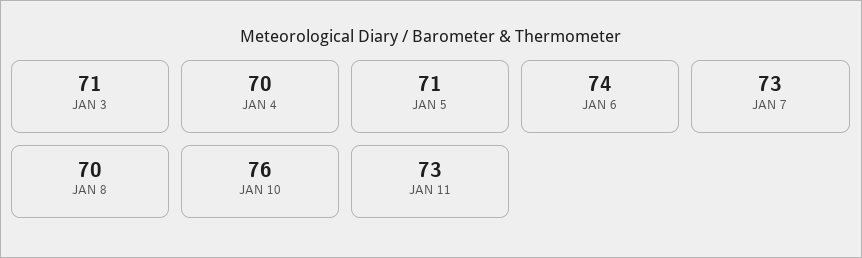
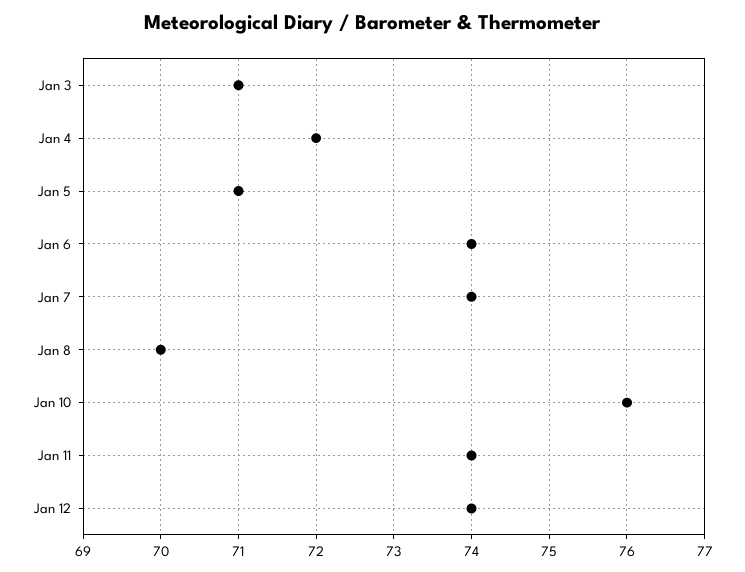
JAN 4: 70 -> 72
JAN 7: 73 -> 74
JAN 11: 73 -> 74
Jan 12: none -> 74

